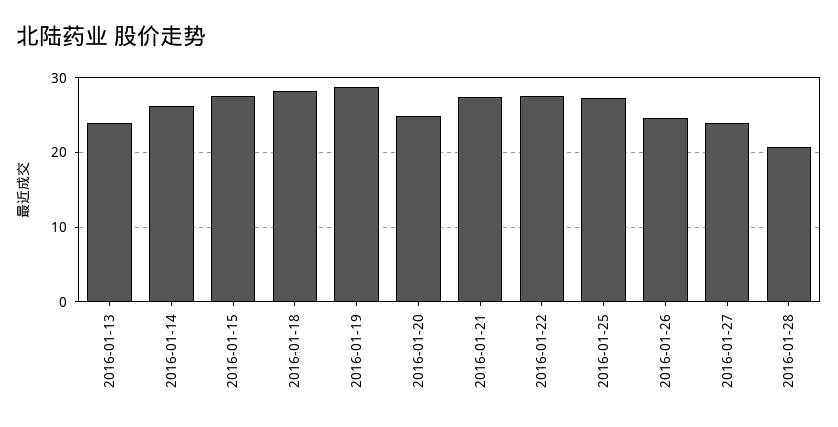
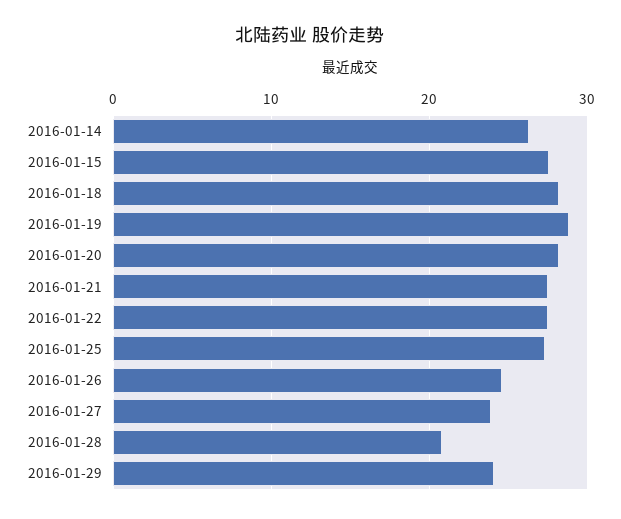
2016-01-13: 24 -> none
2016-01-20: 25 -> 28
2016-01-29: none -> 24

